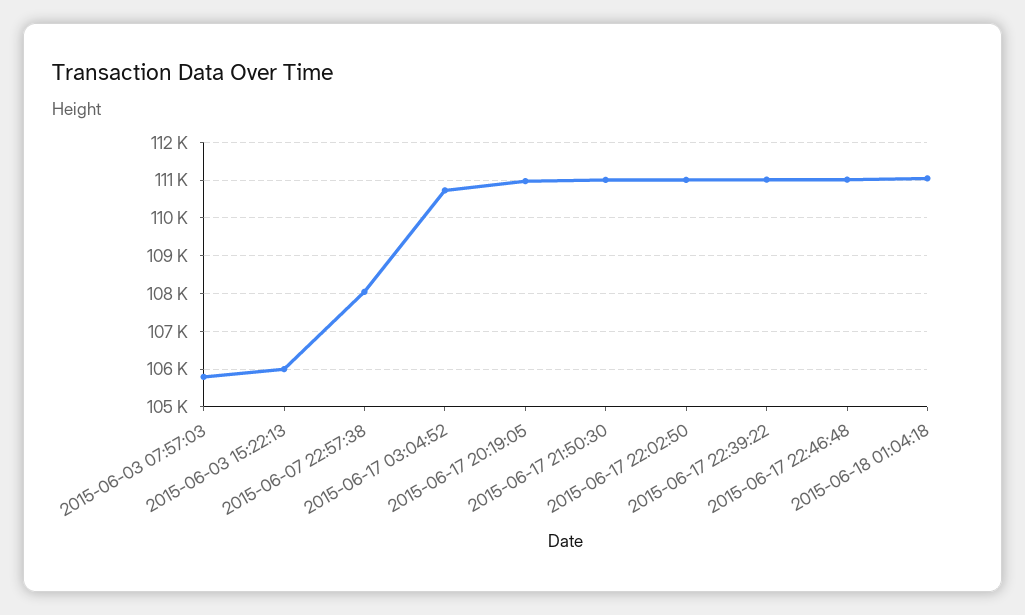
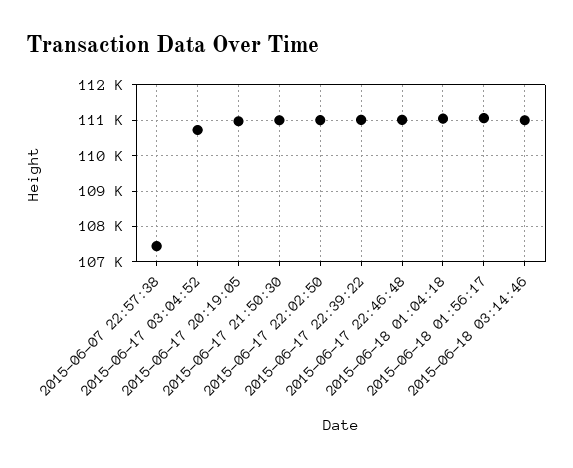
2015-06-03 07:57:03: 105800 -> none
2015-06-03 15:22:13: 106000 -> none
2015-06-07 22:57:38: 108000 -> 107400
2015-06-18 01:56:17: none -> 111000
2015-06-18 03:14:46: none -> 111000

